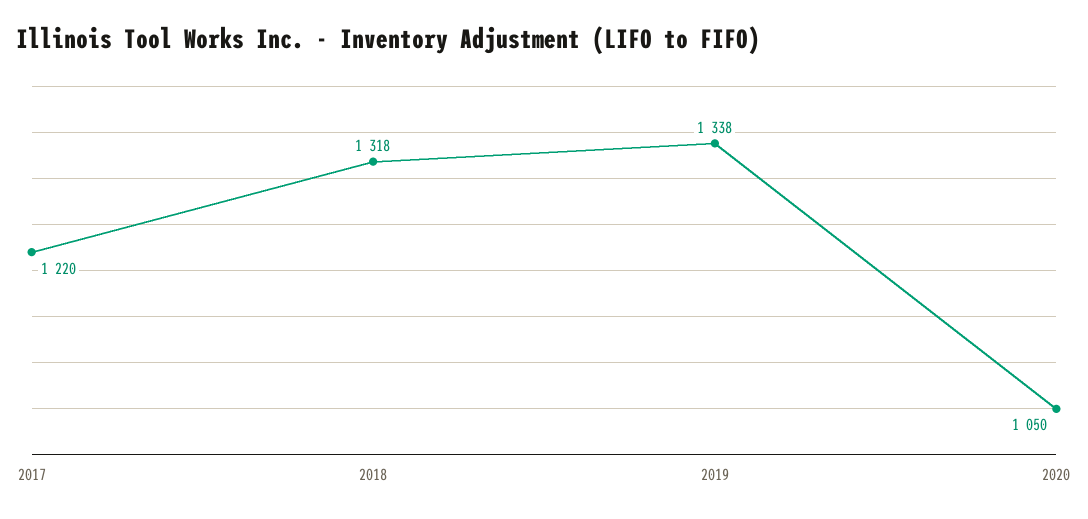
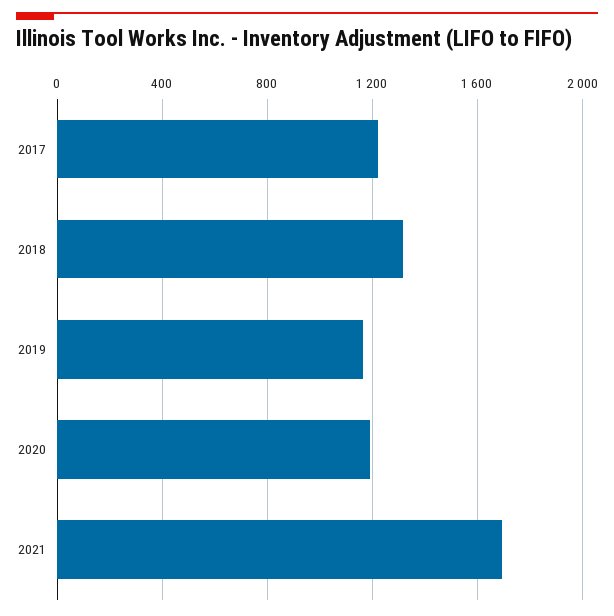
2019: 1338 -> 1150
2020: 1050 -> 1200
2021: none -> 1700

